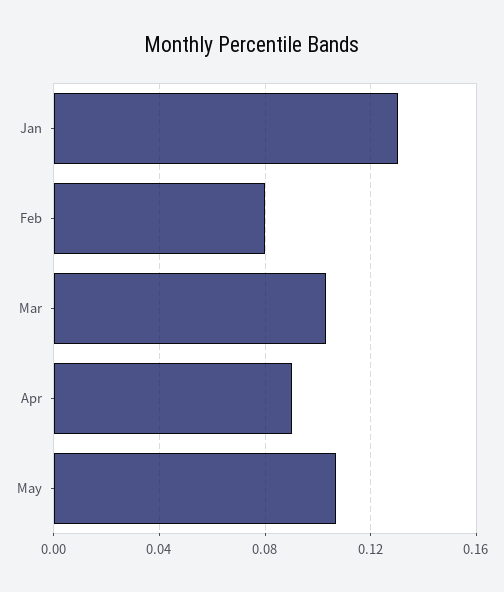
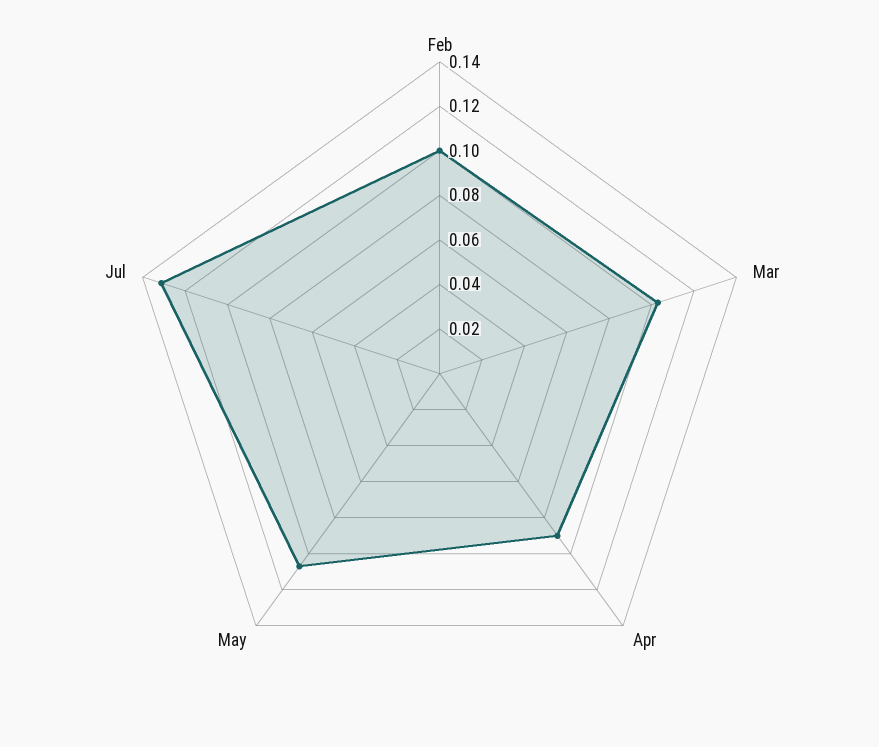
Jan: 0.13 -> none
Feb: 0.08 -> 0.1
Jul: none -> 0.13

